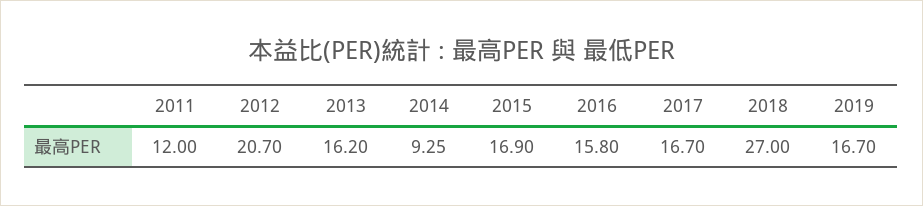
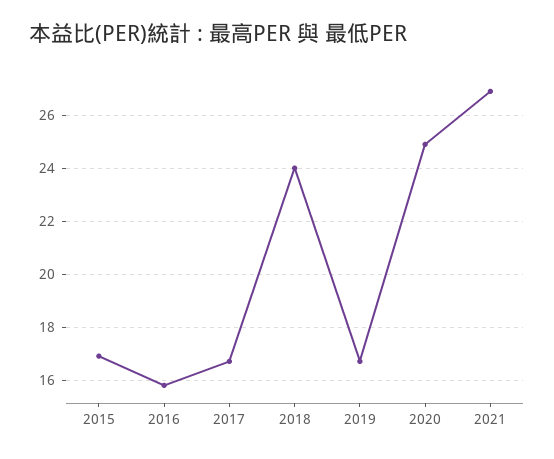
2011: 12 -> none
2012: 20.7 -> none
2013: 16.2 -> none
2014: 9.25 -> none
2018: 27 -> 24
2020: none -> 25
2021: none -> 27

